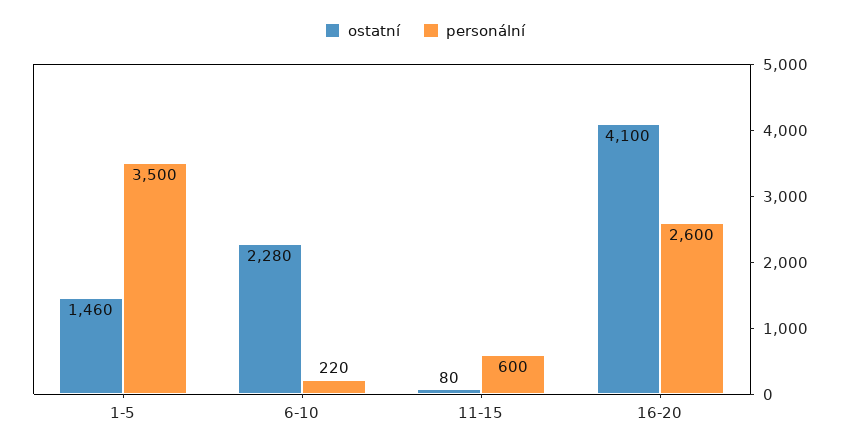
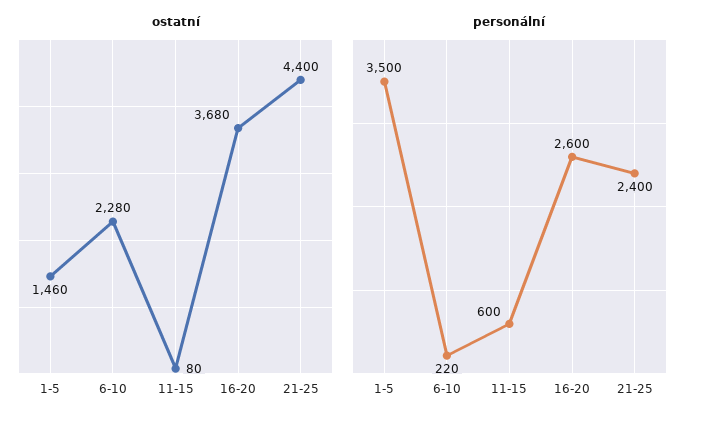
ostatní, 16-20: 4100 -> 3680
ostatní, 21-25: none -> 4400
personální, 21-25: none -> 2400

